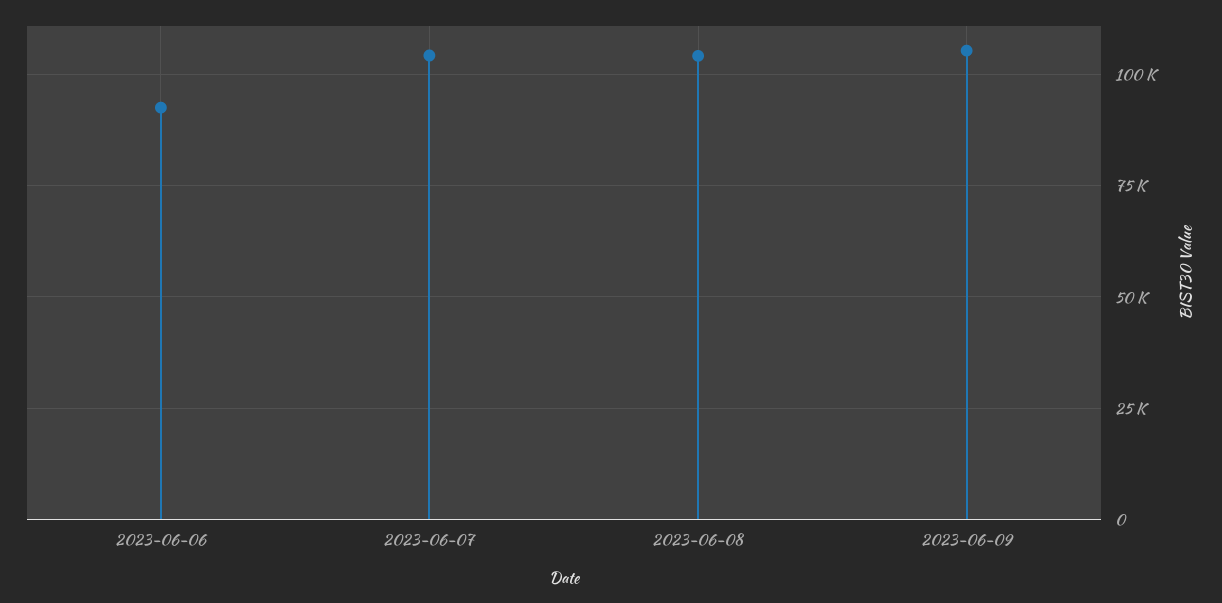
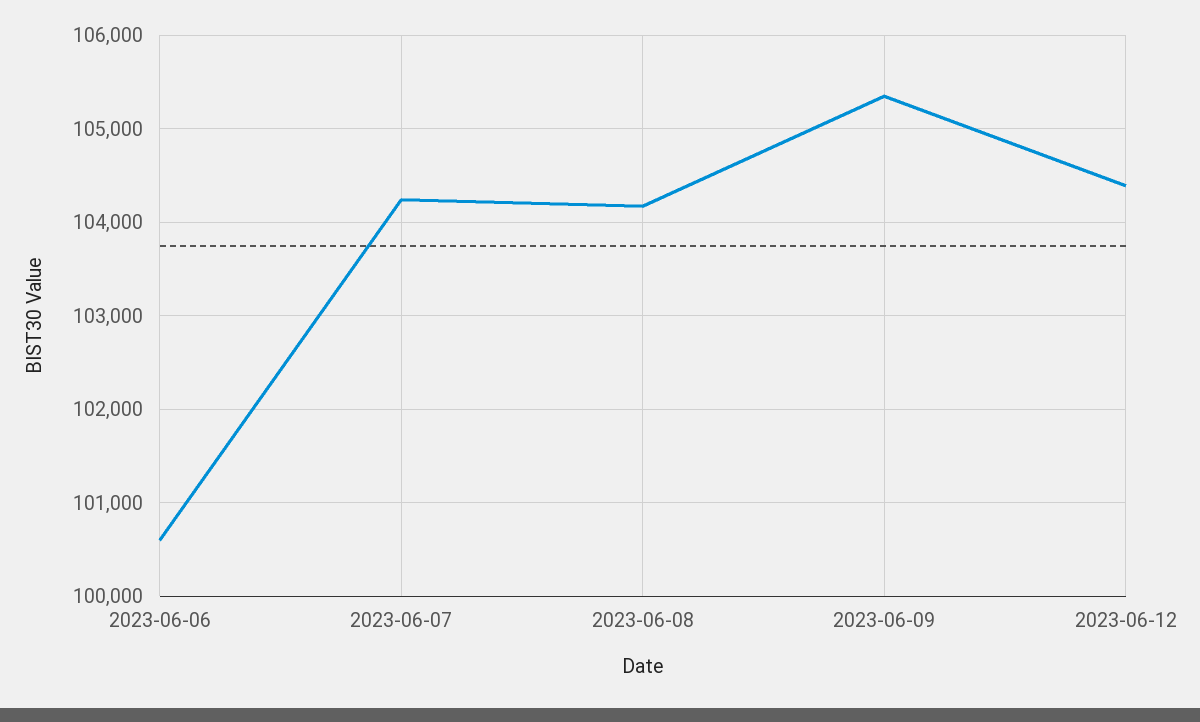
2023-06-06: 92500 -> 100600
2023-06-12: none -> 104400

